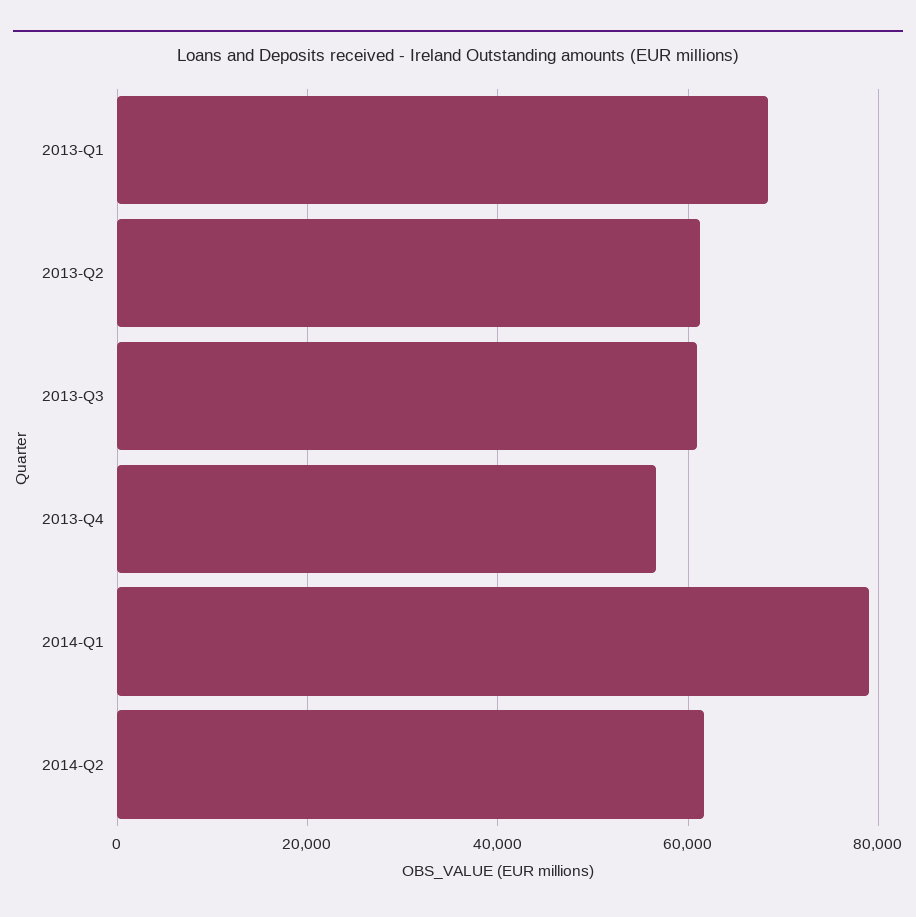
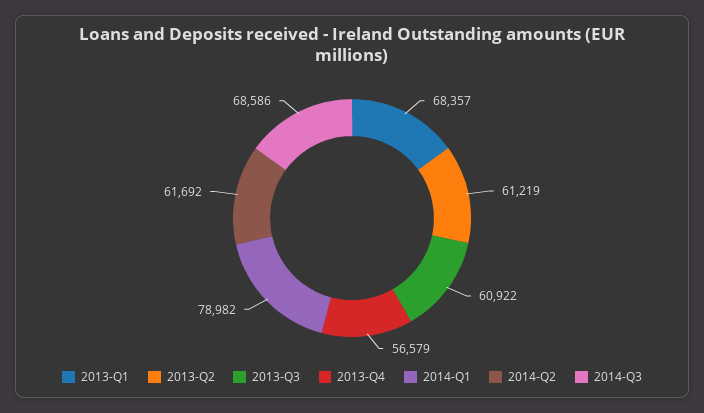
2014-Q3: none -> 68586

